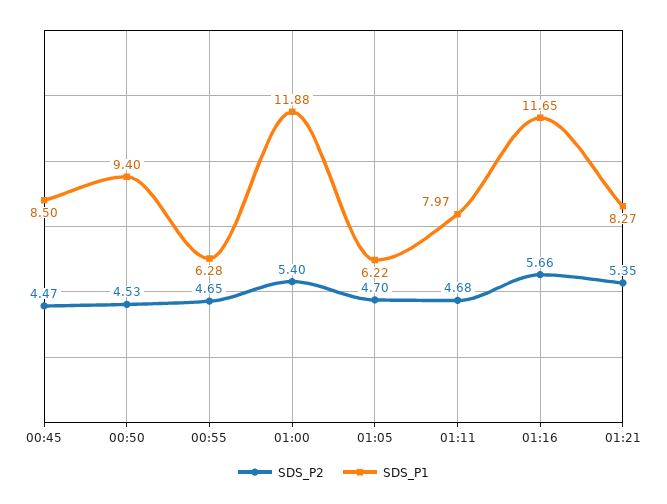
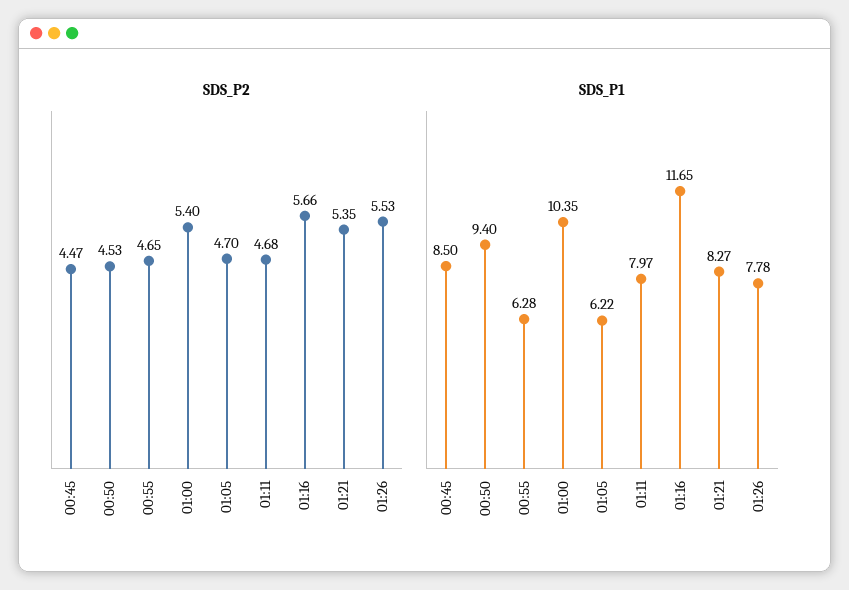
SDS_P1, 01:00: 11.88 -> 10.35
SDS_P2, 01:26: none -> 5.53
SDS_P1, 01:26: none -> 7.78

